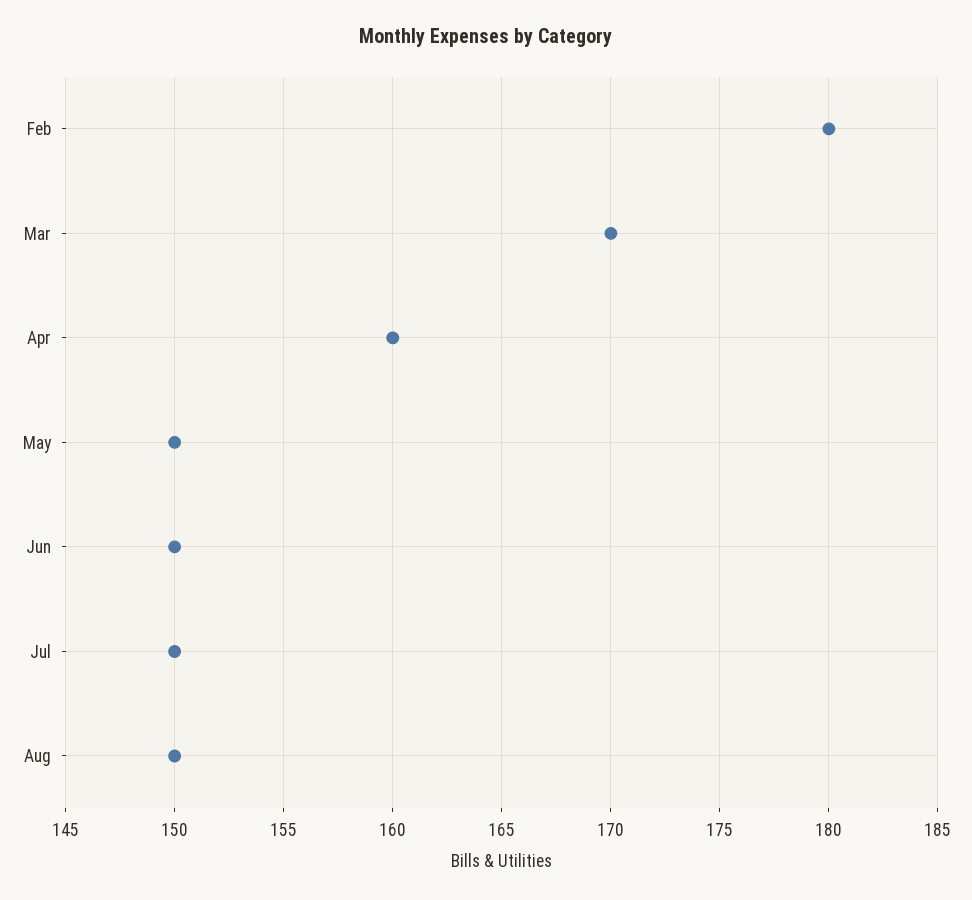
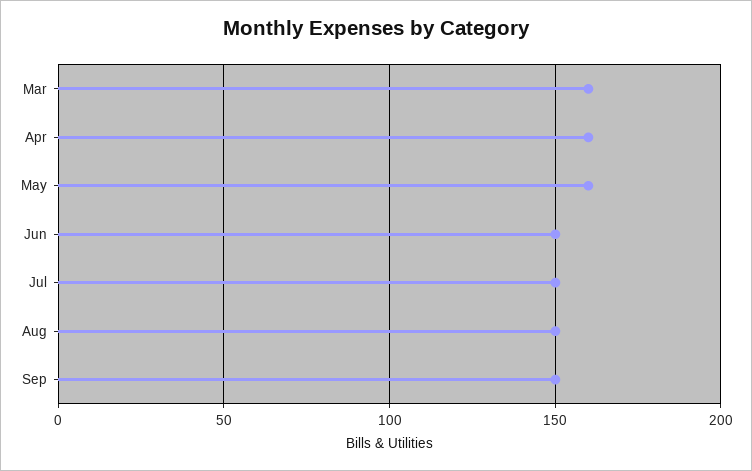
Feb: 180 -> none
Mar: 170 -> 160
May: 150 -> 160
Sep: none -> 150

